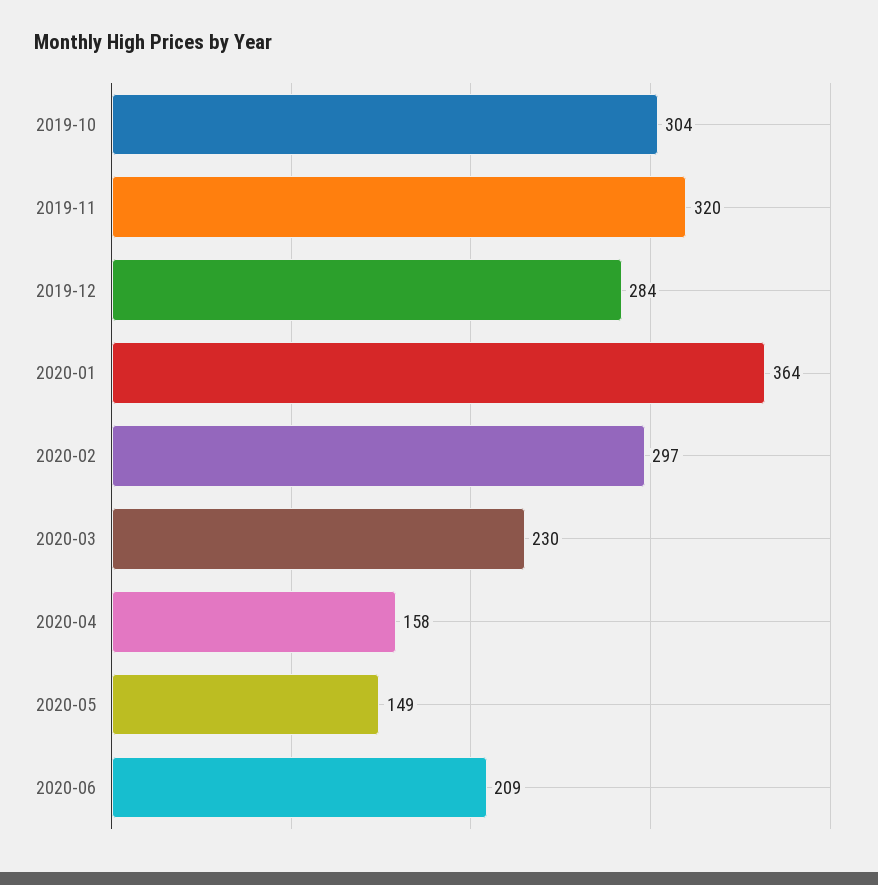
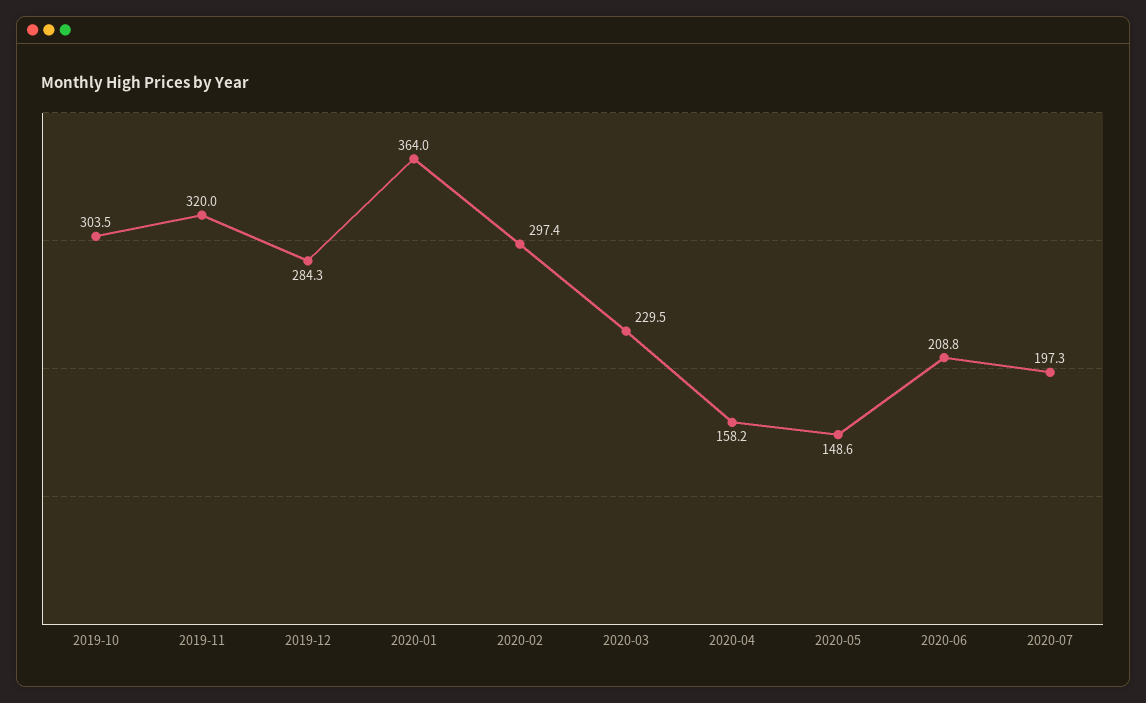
2020-07: none -> 197.3

